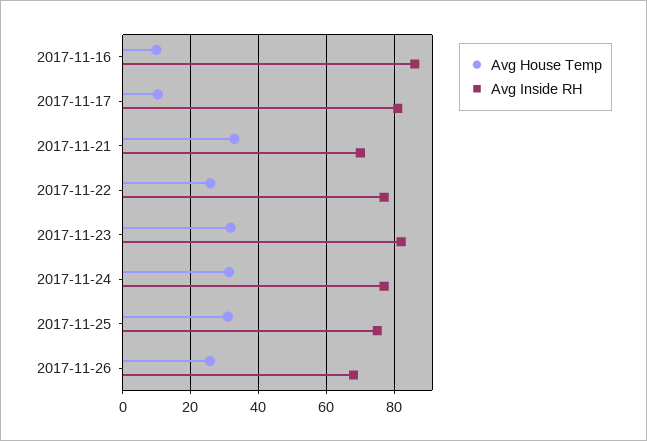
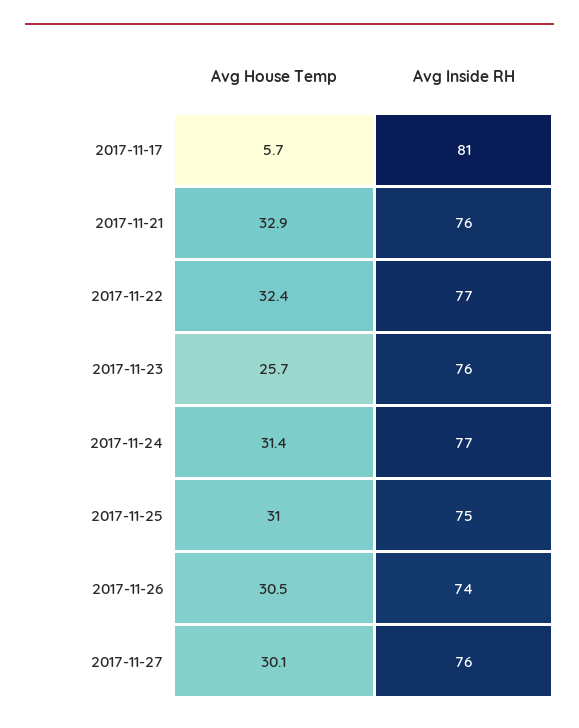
Avg House Temp, 2017-11-16: 10 -> none
Avg Inside RH, 2017-11-16: 86 -> none
Avg House Temp, 2017-11-17: 10 -> 5.7
Avg Inside RH, 2017-11-21: 70 -> 76
Avg House Temp, 2017-11-22: 26 -> 32.4
Avg House Temp, 2017-11-23: 32 -> 25.7
Avg Inside RH, 2017-11-23: 82 -> 76
Avg House Temp, 2017-11-26: 26 -> 30.5
Avg Inside RH, 2017-11-26: 68 -> 74
Avg House Temp, 2017-11-27: none -> 30.1
Avg Inside RH, 2017-11-27: none -> 76

